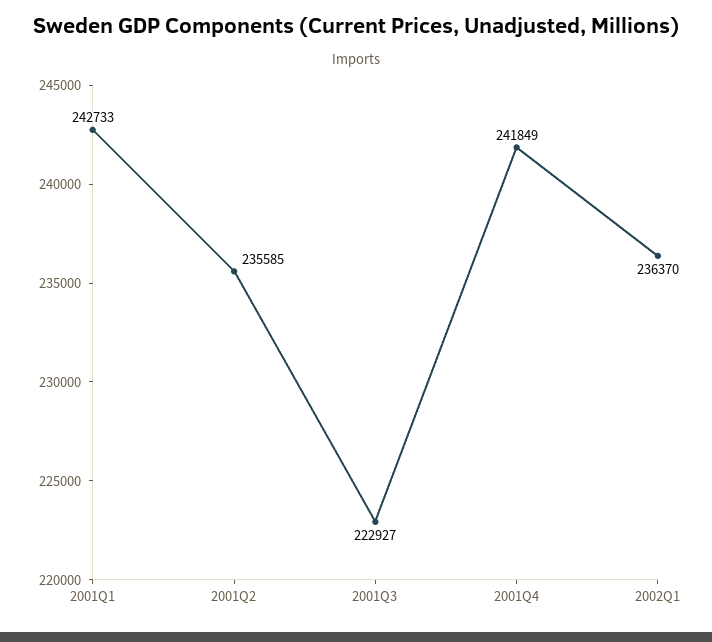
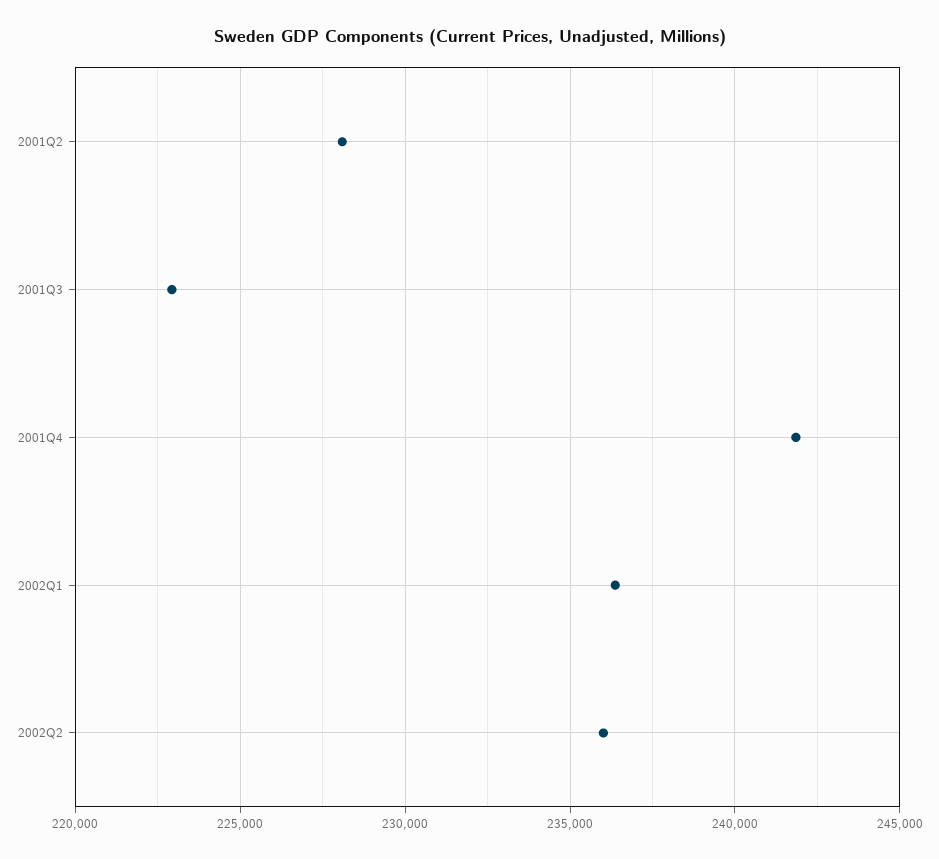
2001Q1: 242733 -> none
2001Q2: 235585 -> 228000
2002Q2: none -> 236000

